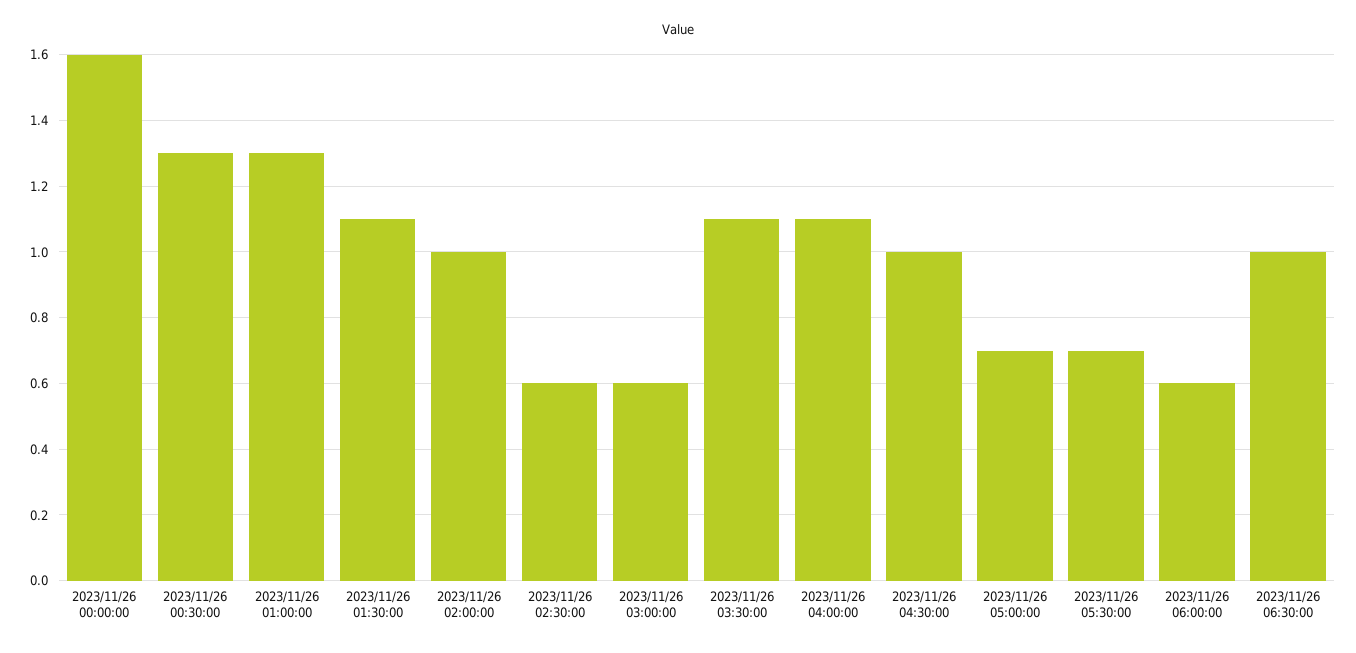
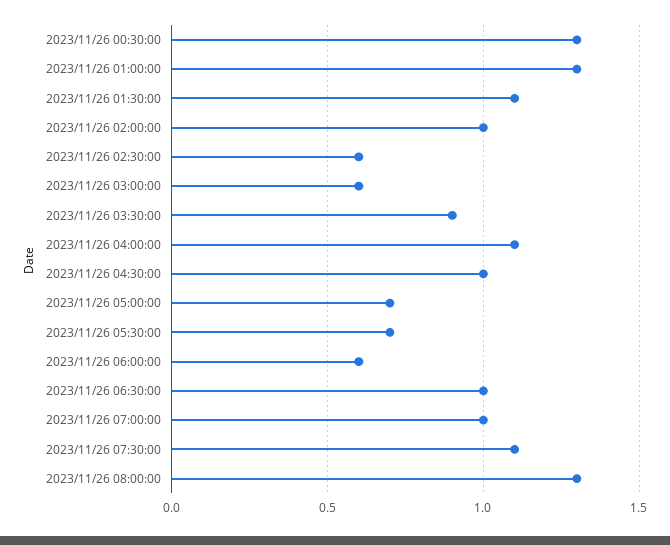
2023/11/26 00:00:00: 1.6 -> none
2023/11/26 03:30:00: 1.1 -> 0.9
2023/11/26 07:00:00: none -> 1
2023/11/26 07:30:00: none -> 1.1
2023/11/26 08:00:00: none -> 1.3

